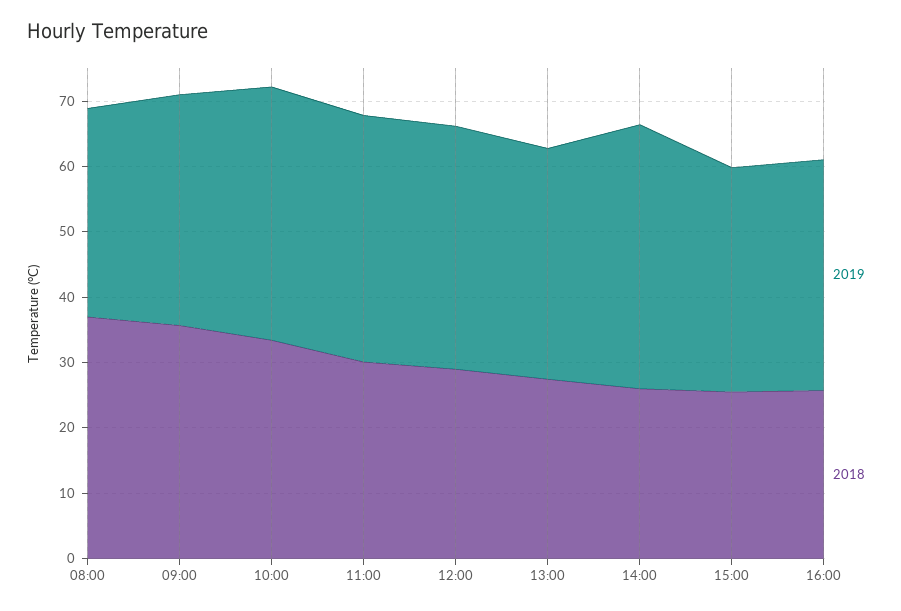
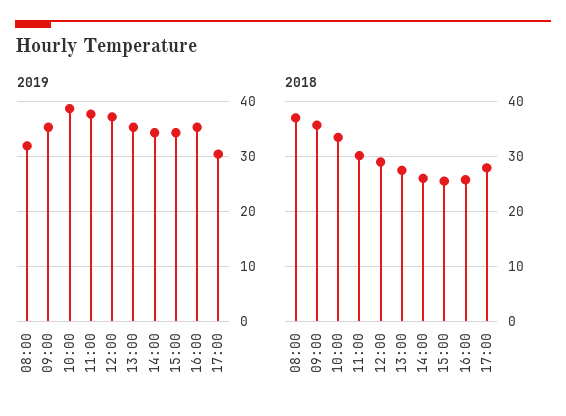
2019, 14:00: 40 -> 34
2019, 17:00: none -> 30
2018, 17:00: none -> 28

